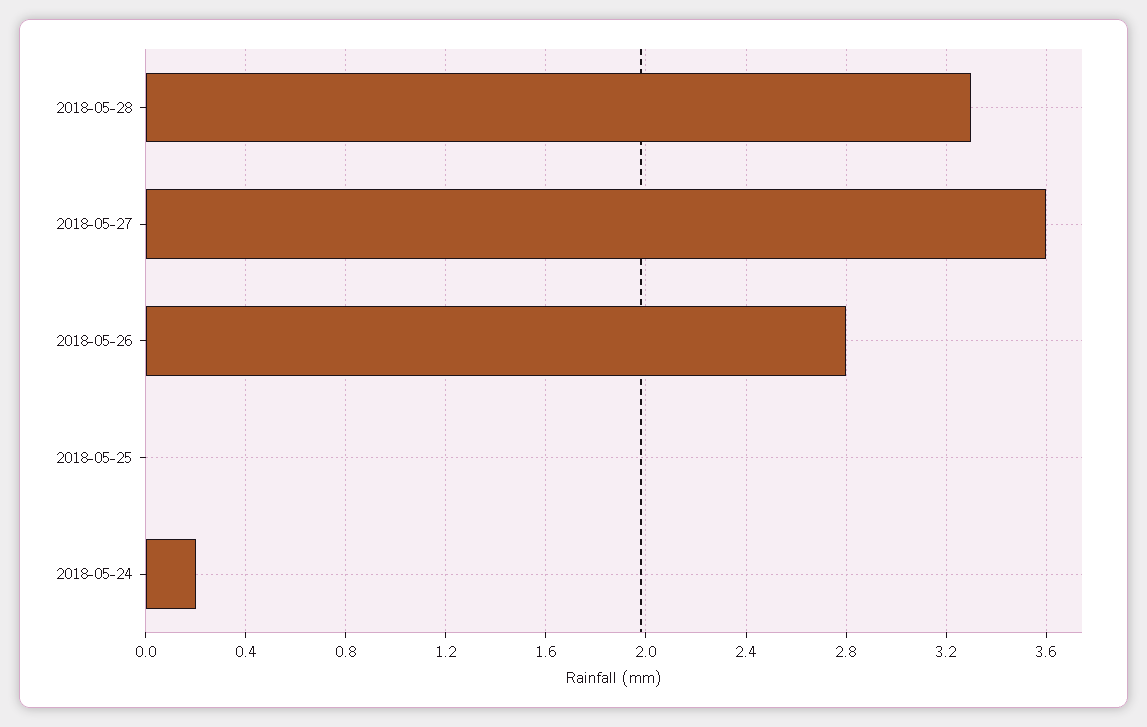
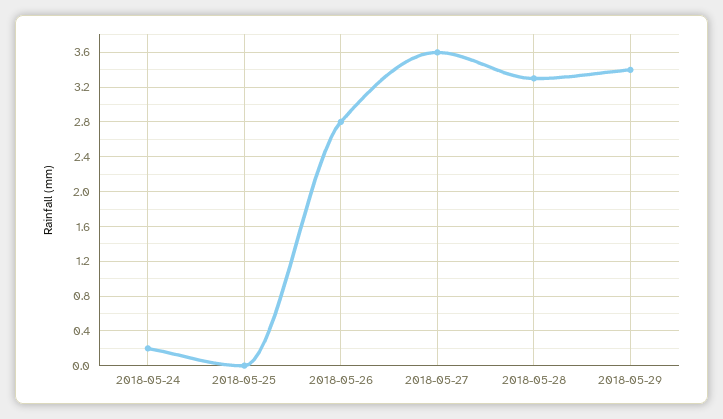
2018-05-29: none -> 3.4

